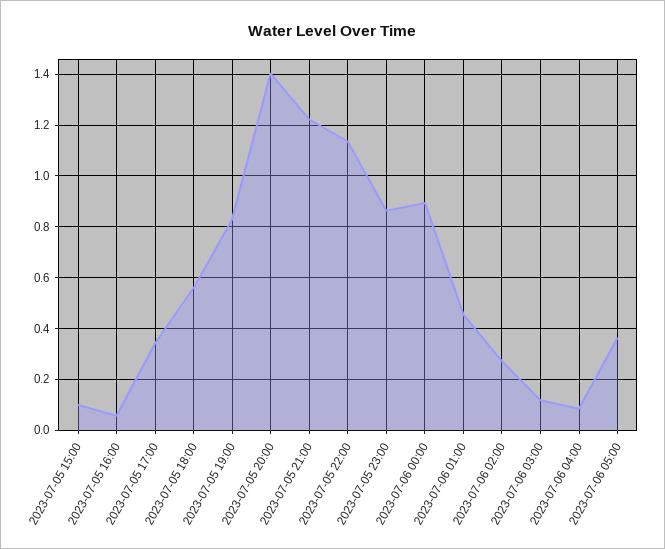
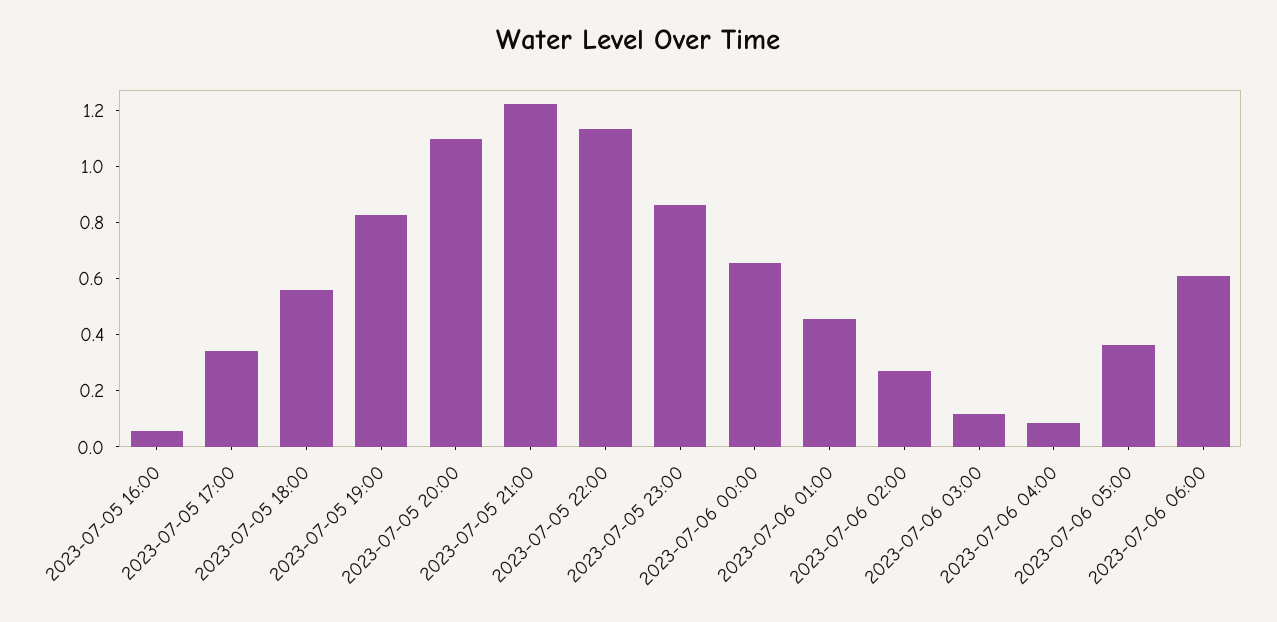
2023-07-05 15:00: 0.1 -> none
2023-07-05 20:00: 1.4 -> 1.1
2023-07-06 00:00: 0.9 -> 0.65
2023-07-06 06:00: none -> 0.6

